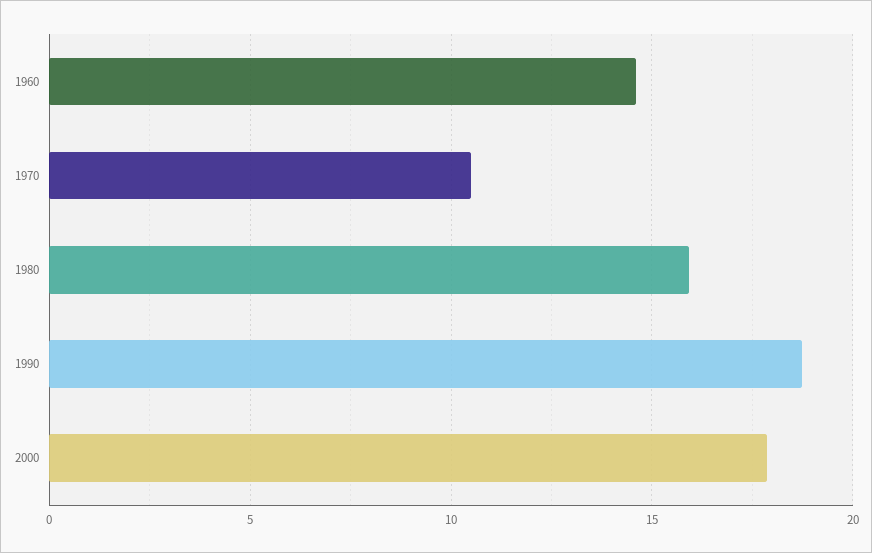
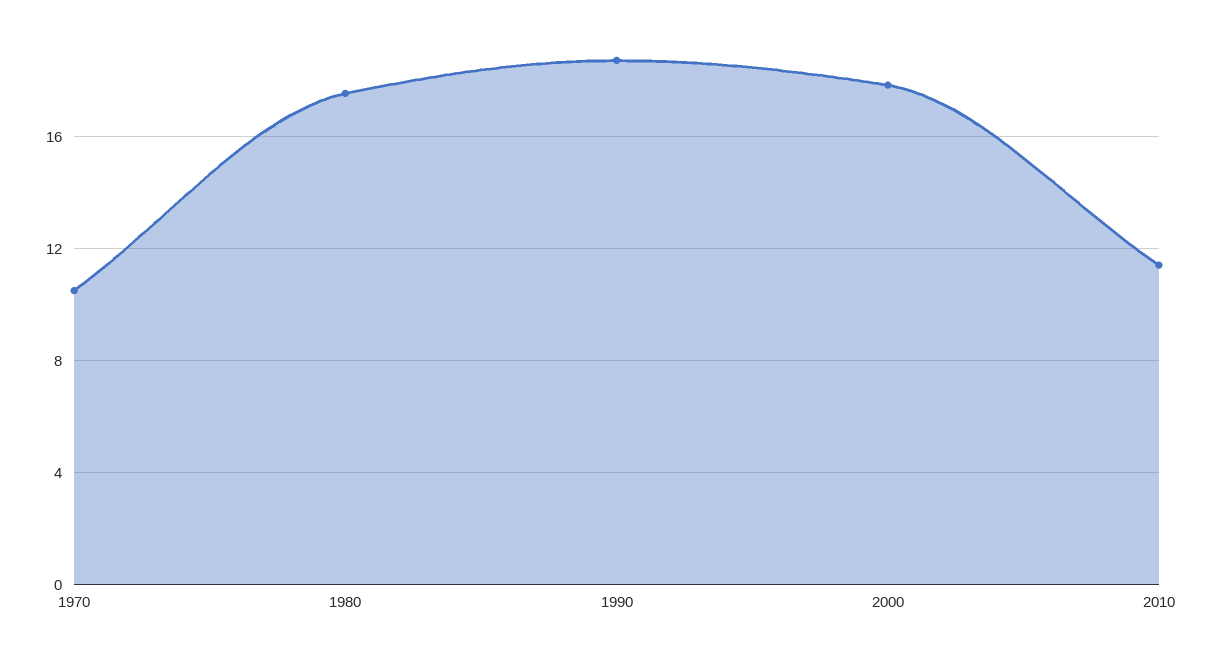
1960: 14.5 -> none
1980: 16 -> 17.5
2010: none -> 11.5

